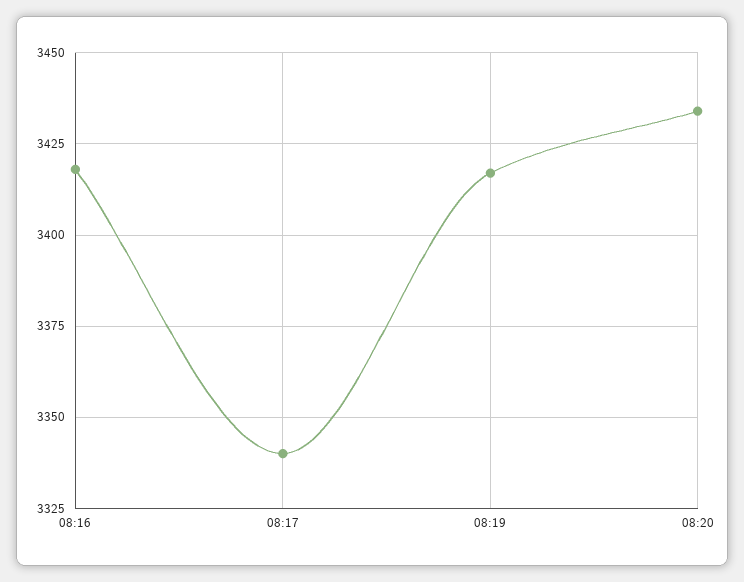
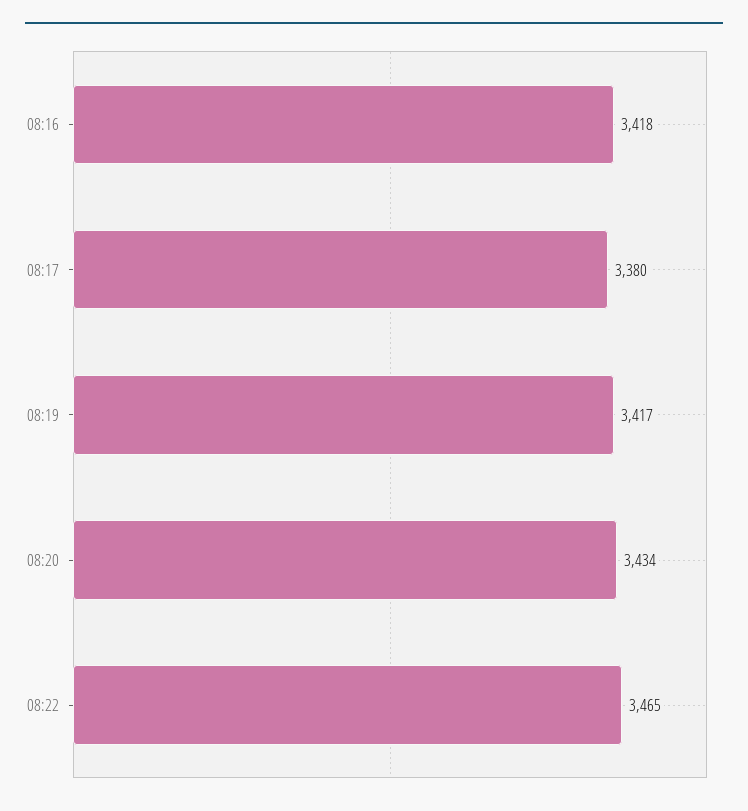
08:17: 3340 -> 3380
08:22: none -> 3465

